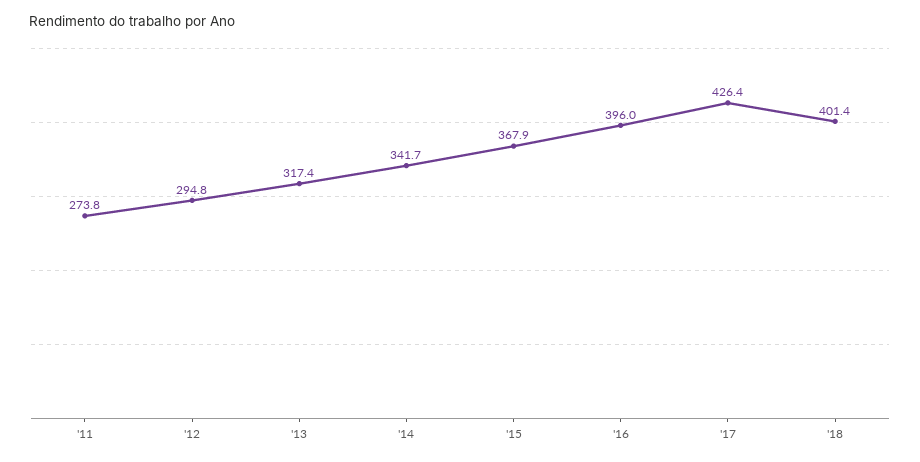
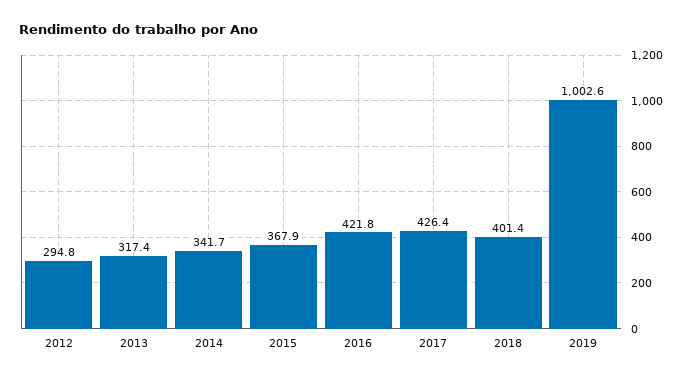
'11: 273.8 -> none
'16: 396 -> 421.8
2019: none -> 1002.6

